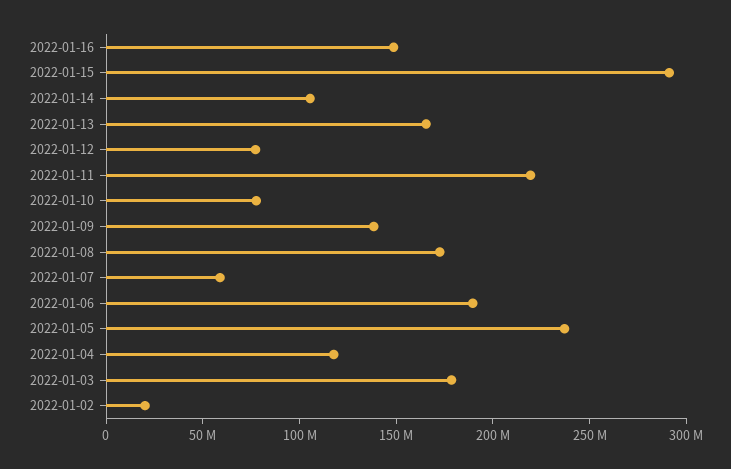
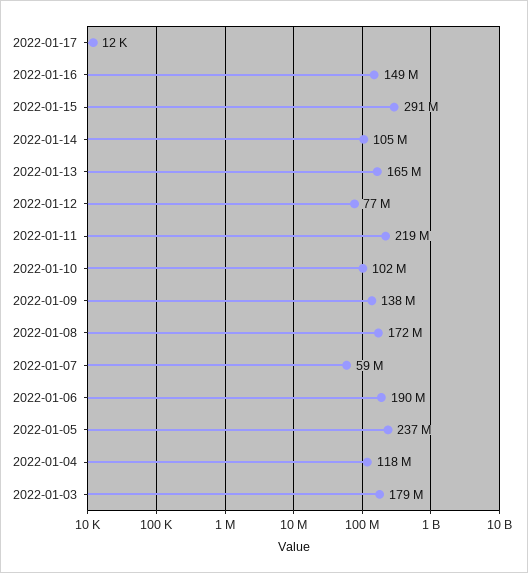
2022-01-10: 80000000 -> 102000000
2022-01-02: 20000000 -> none
2022-01-17: none -> 12000

